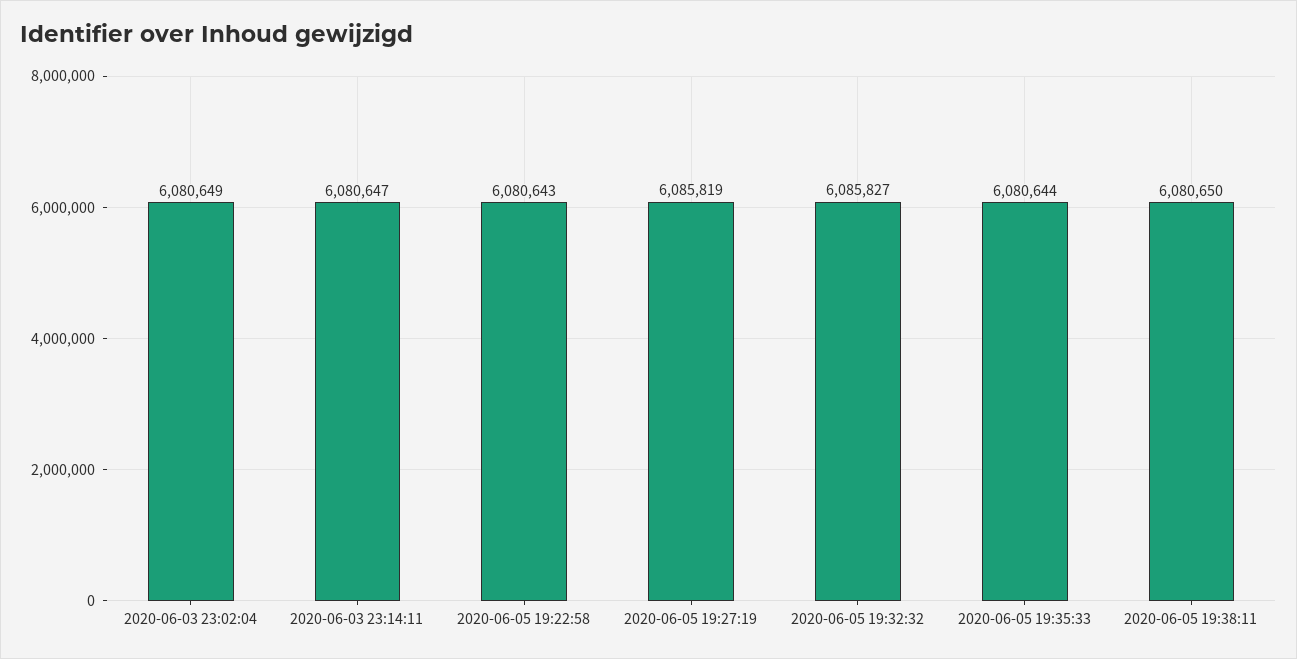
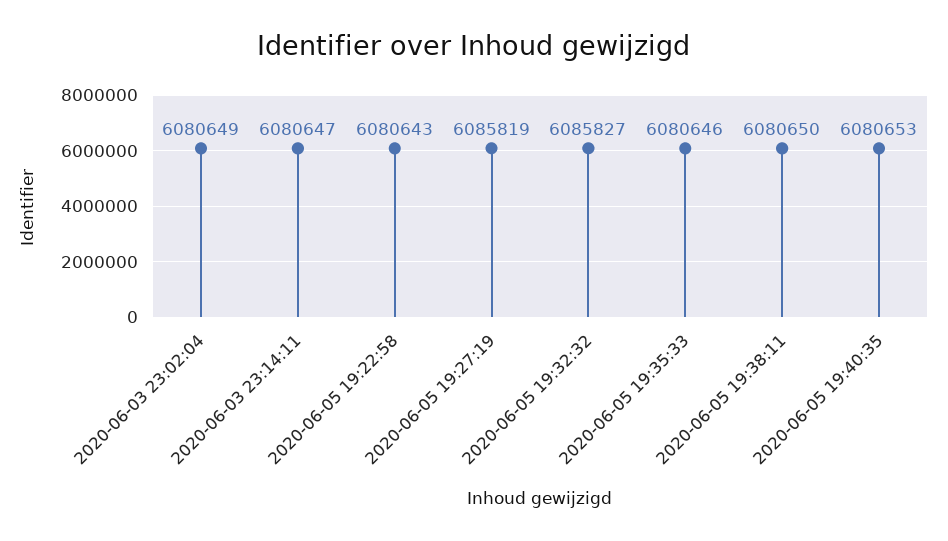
2020-06-05 19:35:33: 6080644 -> 6080646
2020-06-05 19:40:35: none -> 6080653

